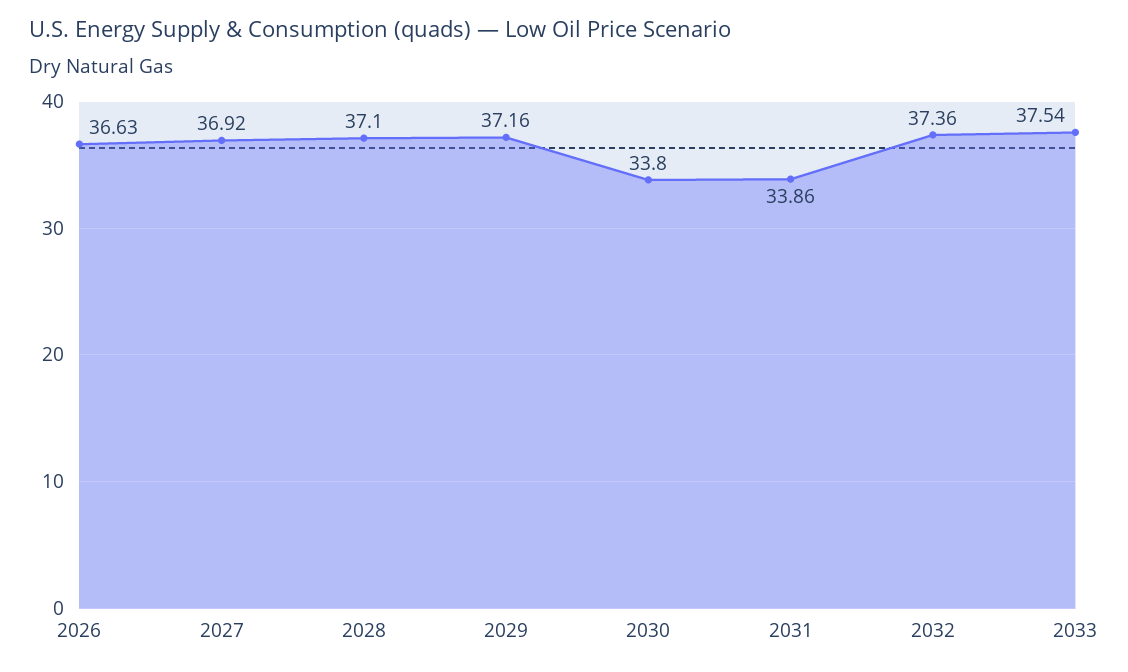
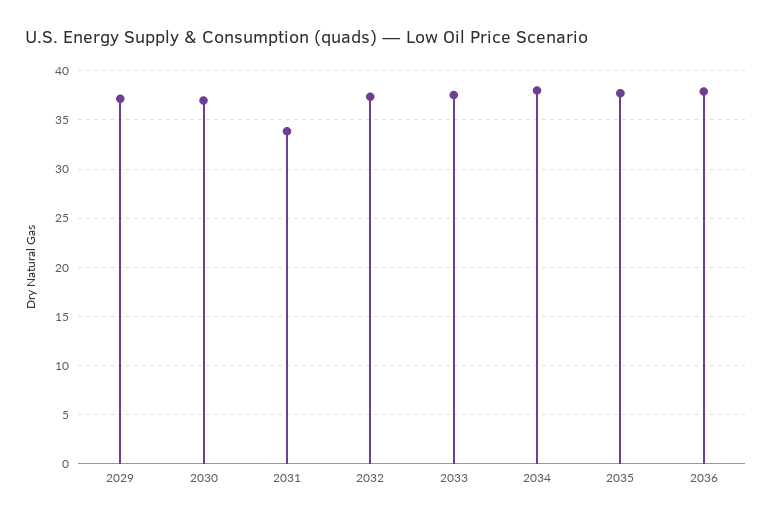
2026: 36.63 -> none
2027: 36.92 -> none
2028: 37.1 -> none
2030: 33.8 -> 37
2034: none -> 38
2035: none -> 38
2036: none -> 38

